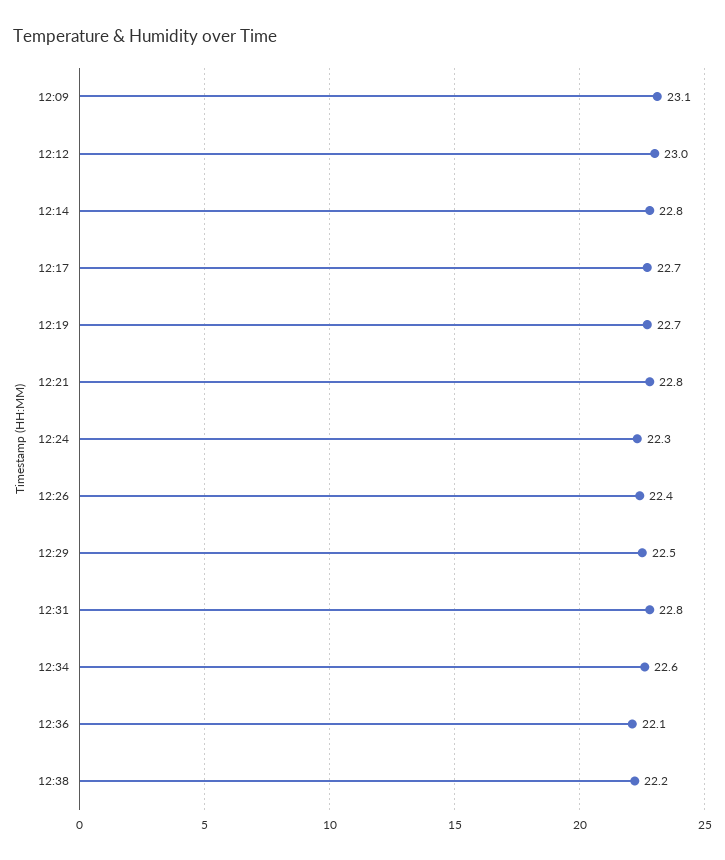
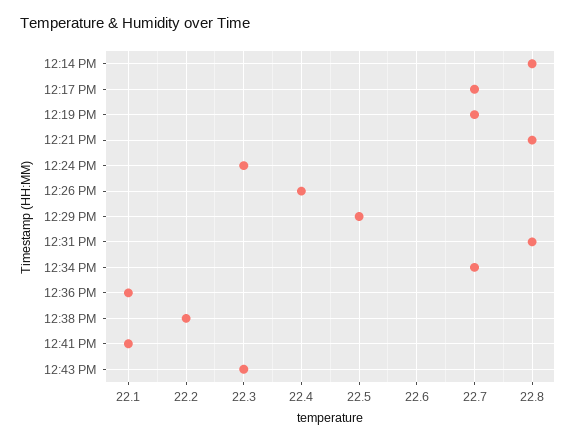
12:09: 23.1 -> none
12:12: 23 -> none
12:34: 22.6 -> 22.7
12:41 PM: none -> 22.1
12:43 PM: none -> 22.3

